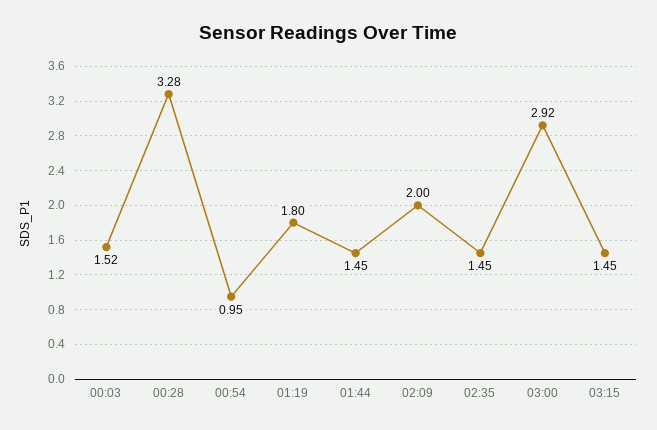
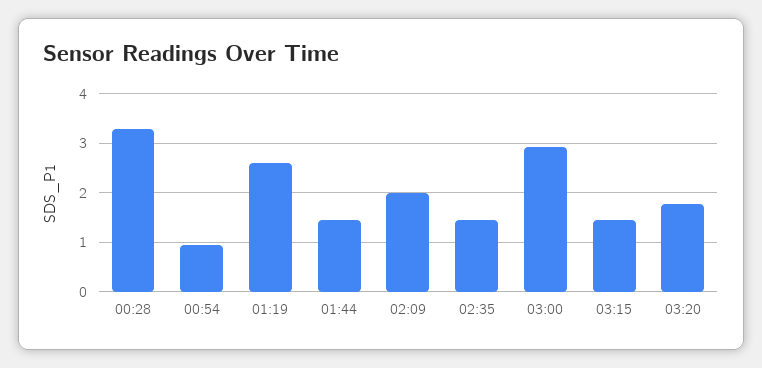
00:03: 1.52 -> none
01:19: 1.8 -> 2.6
03:20: none -> 1.8

